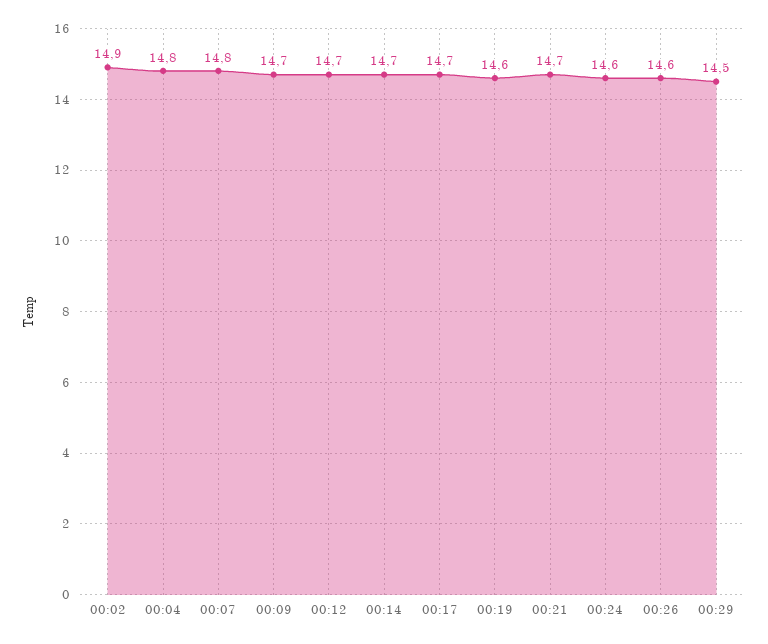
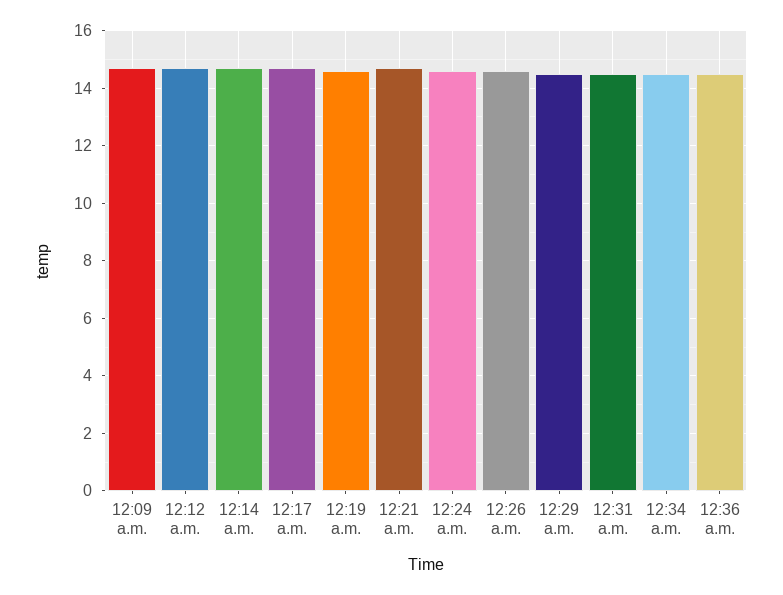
00:02: 14.9 -> none
00:04: 14.8 -> none
00:07: 14.8 -> none
12:31 a.m.: none -> 14.5
12:34 a.m.: none -> 14.5
12:36 a.m.: none -> 14.5

